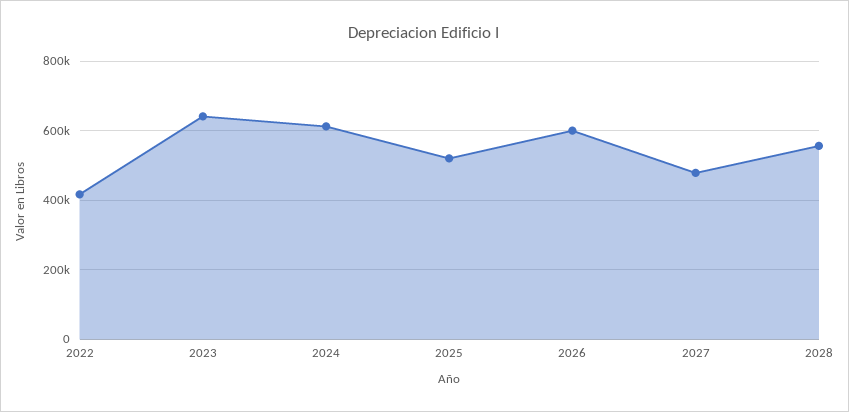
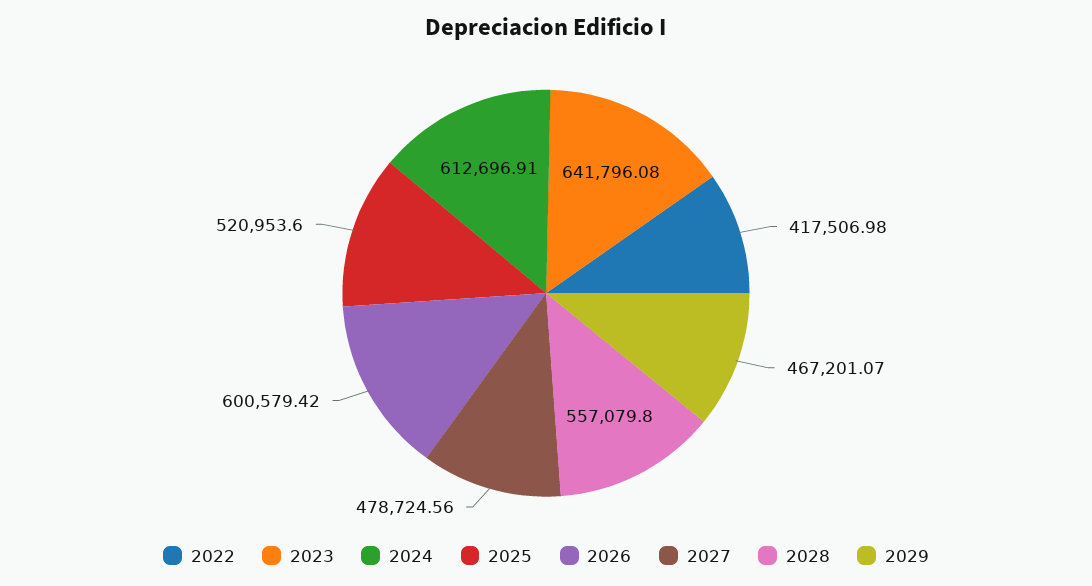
2029: none -> 467201.07

